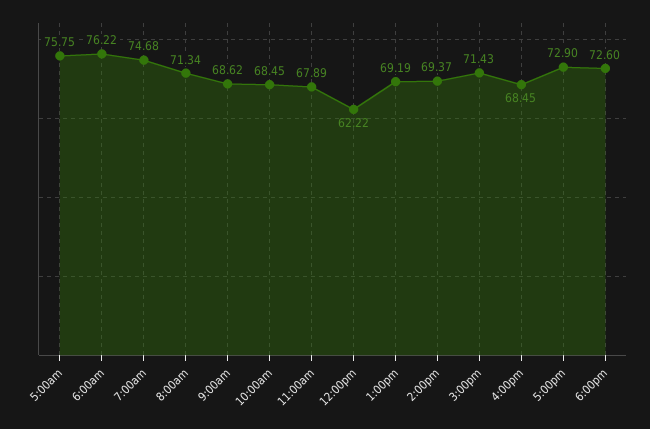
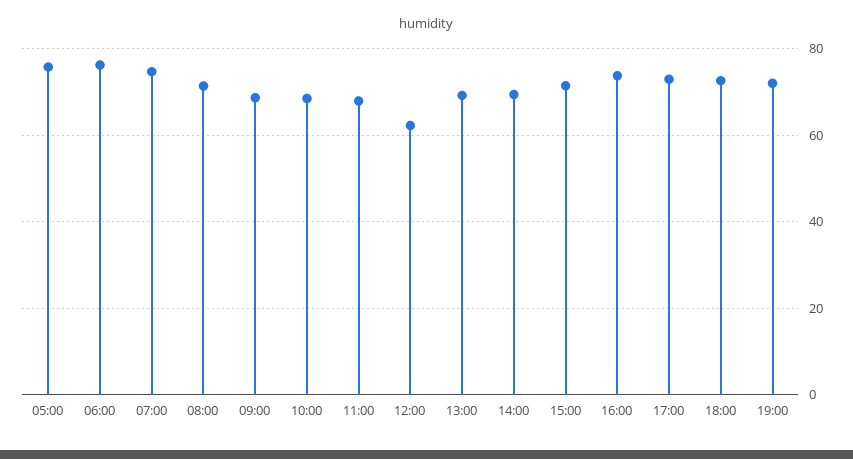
4:00pm: 68.45 -> 74
19:00: none -> 72

